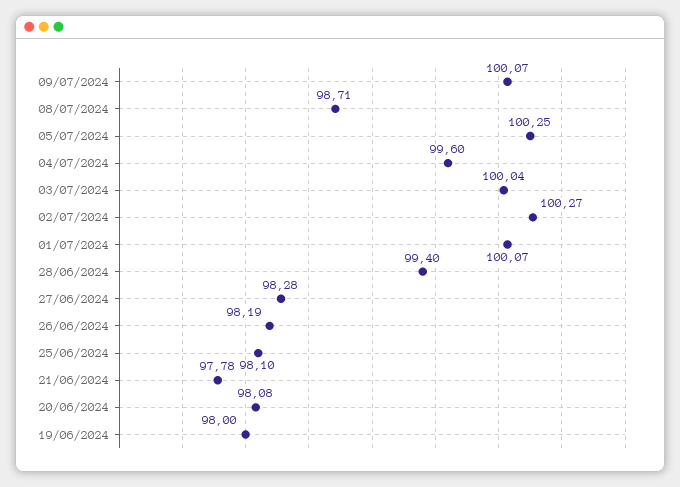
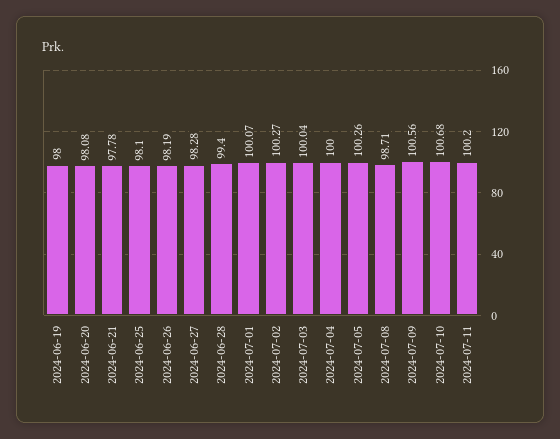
09/07/2024: 100.07 -> 100.56
05/07/2024: 100.25 -> 100.26
04/07/2024: 99.6 -> 100
2024-07-10: none -> 100.68
2024-07-11: none -> 100.2

